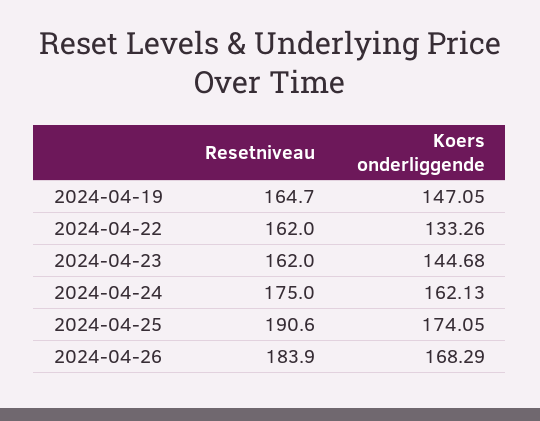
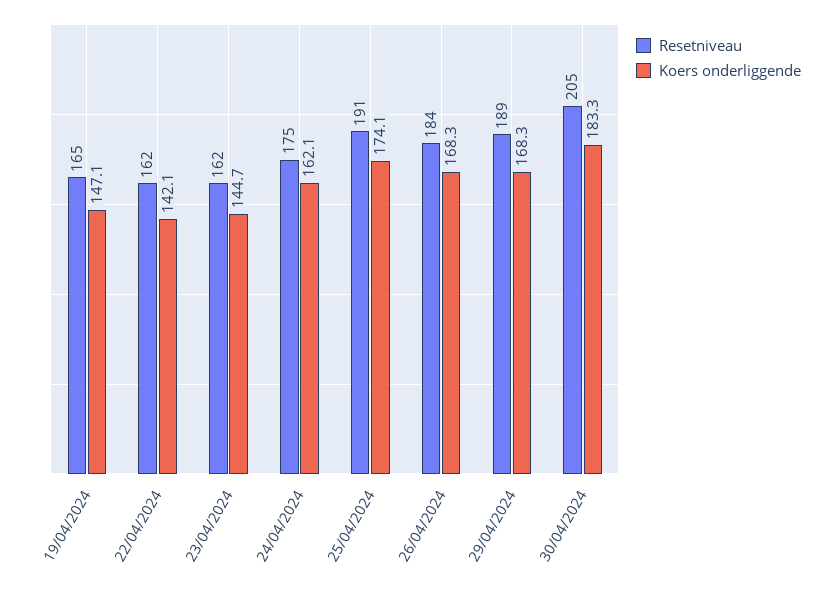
Koers onderliggende, 2024-04-22: 133.26 -> 142.1
Resetniveau, 29/04/2024: none -> 189
Koers onderliggende, 29/04/2024: none -> 168.3
Resetniveau, 30/04/2024: none -> 205
Koers onderliggende, 30/04/2024: none -> 183.3

